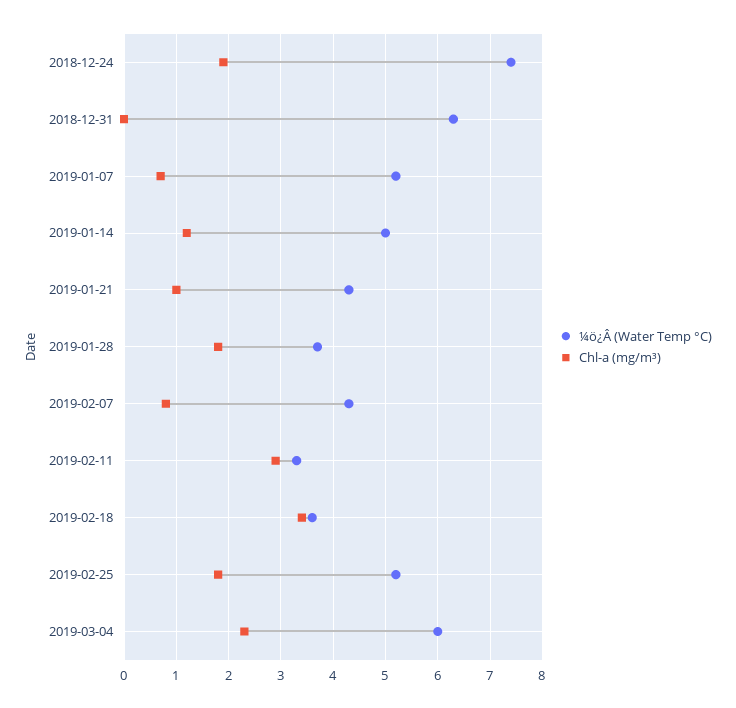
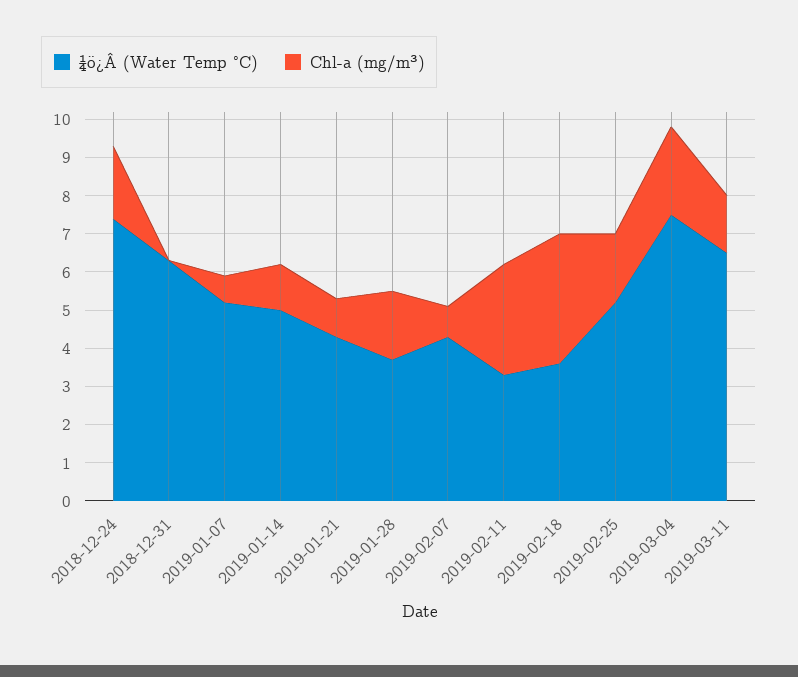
¼ö¿Â (Water Temp °C), 2019-03-04: 6 -> 7.5
¼ö¿Â (Water Temp °C), 2019-03-11: none -> 6.5
Chl-a (mg/m³), 2019-03-11: none -> 1.5

